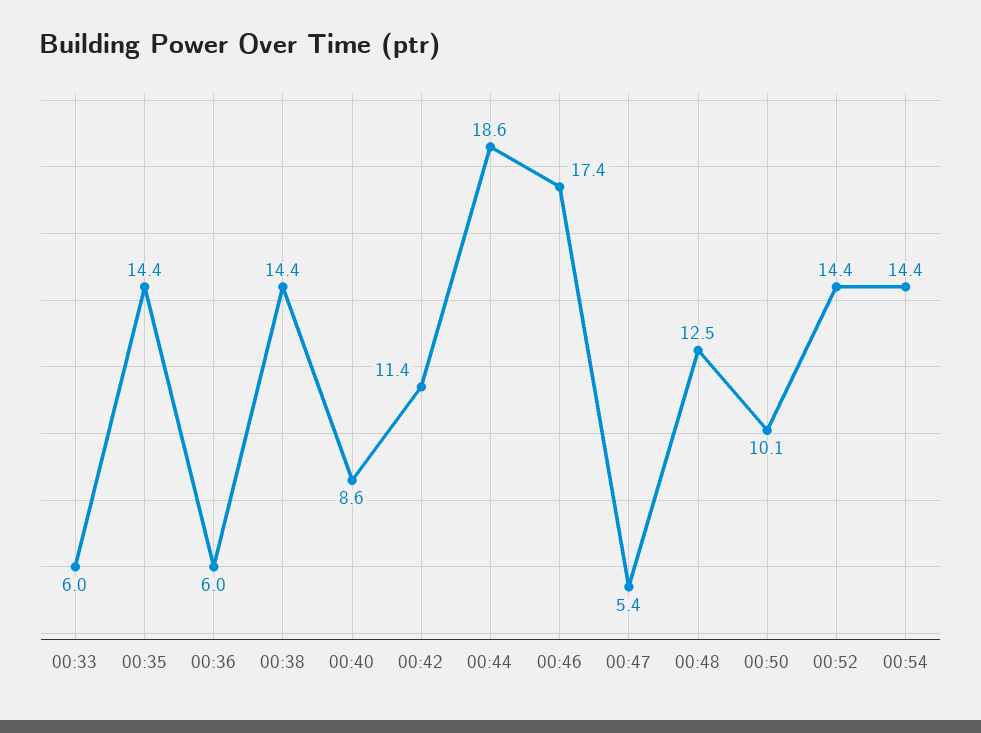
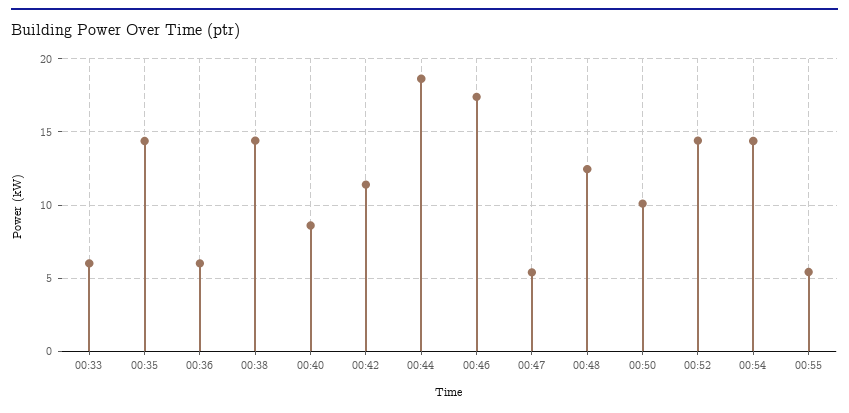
00:55: none -> 5.5

